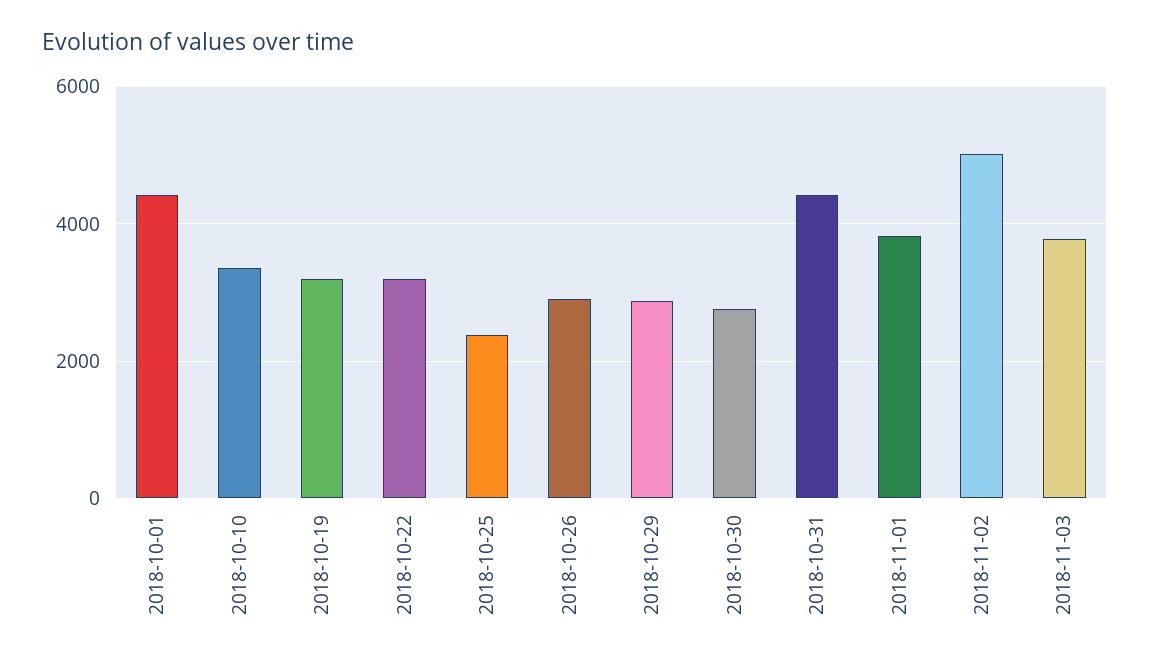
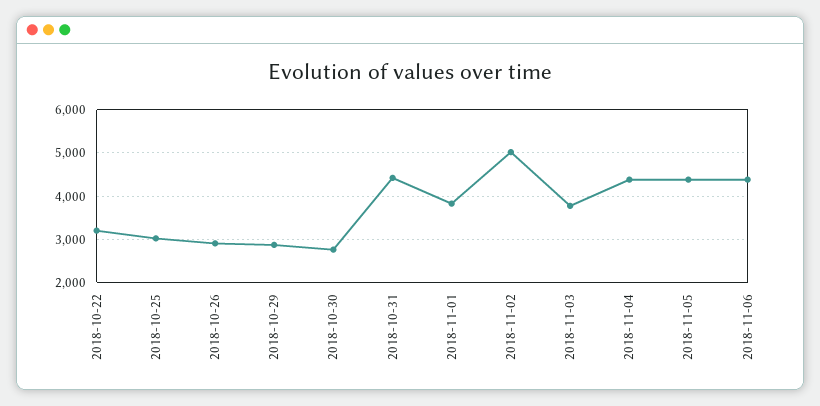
2018-10-01: 4400 -> none
2018-10-10: 3400 -> none
2018-10-19: 3200 -> none
2018-10-25: 2400 -> 3000
2018-11-04: none -> 4400
2018-11-05: none -> 4400
2018-11-06: none -> 4400

